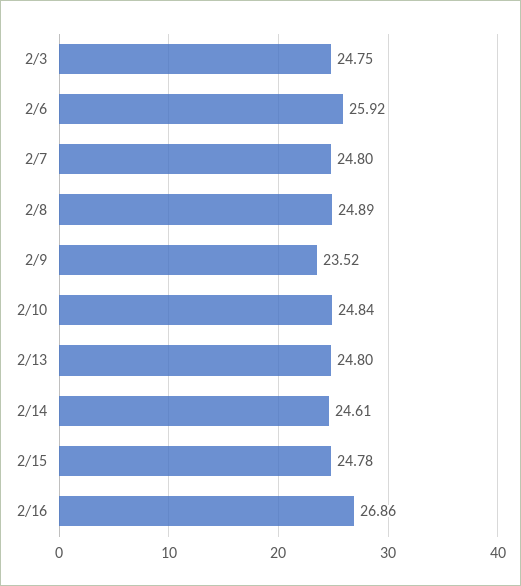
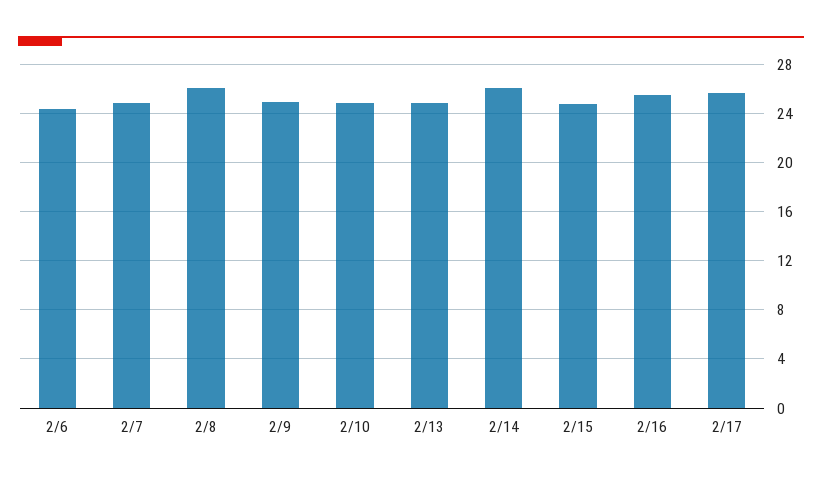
2/3: 24.75 -> none
2/6: 25.92 -> 24.5
2/8: 24.89 -> 26
2/9: 23.52 -> 25
2/14: 24.61 -> 26
2/16: 26.86 -> 25.5
2/17: none -> 25.5

